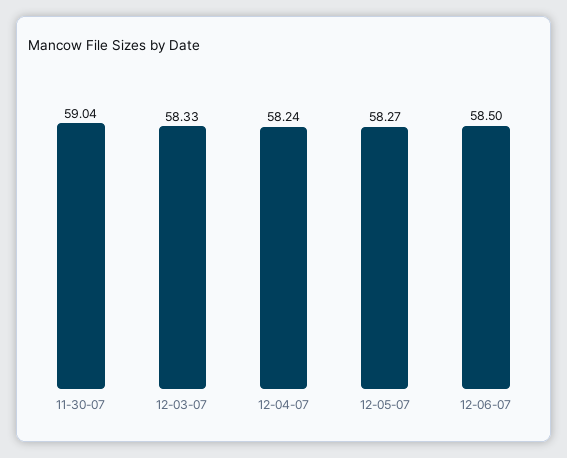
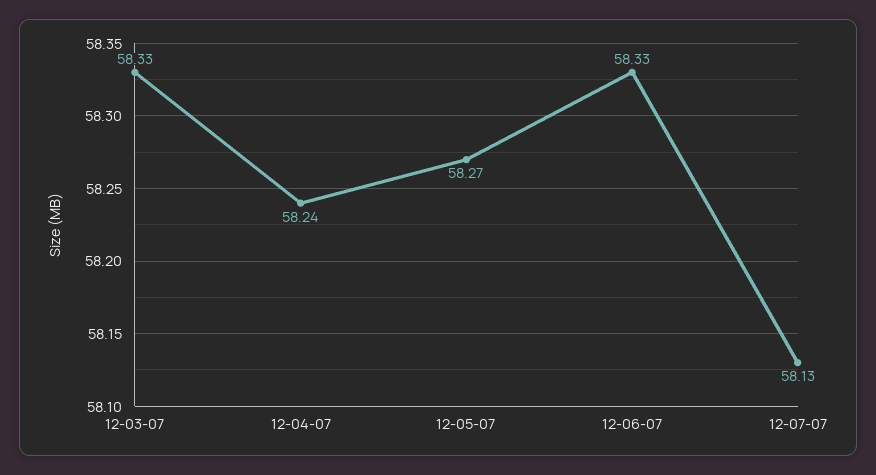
11-30-07: 59.04 -> none
12-06-07: 58.5 -> 58.33
12-07-07: none -> 58.13

